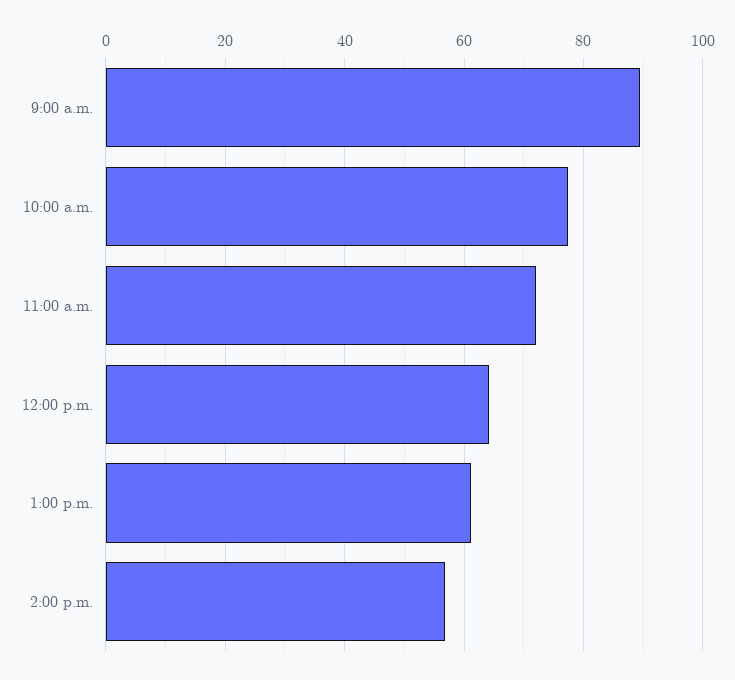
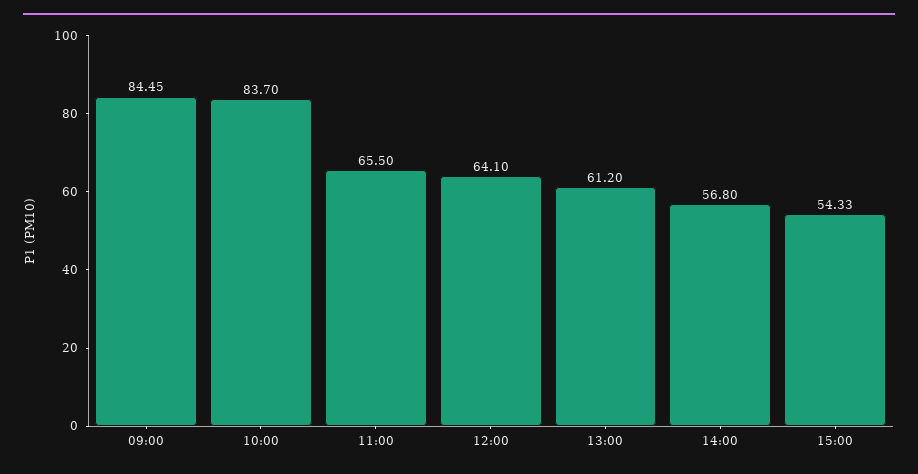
9:00 a.m.: 90 -> 84.45
10:00 a.m.: 78 -> 83.7
11:00 a.m.: 72 -> 65.5
15:00: none -> 54.33

